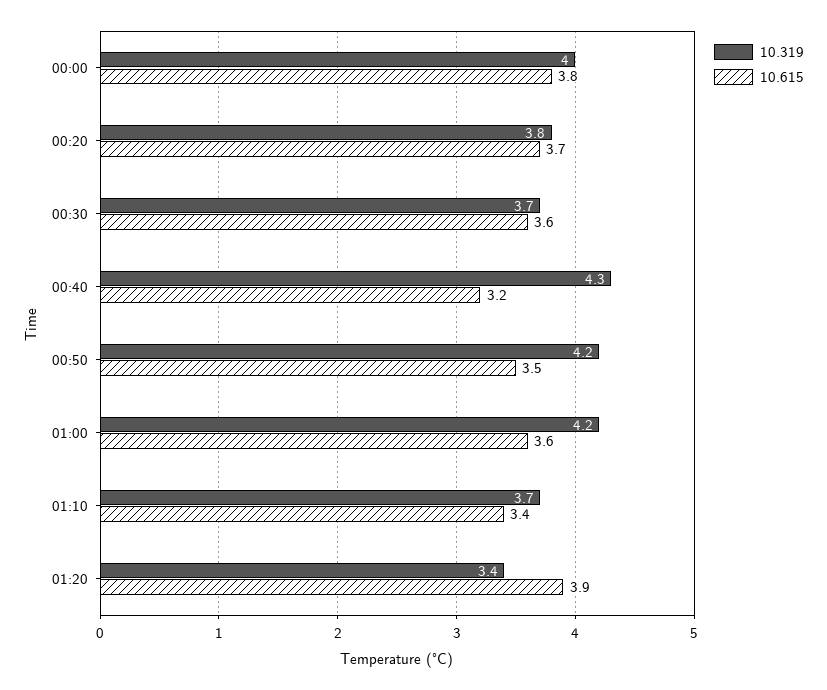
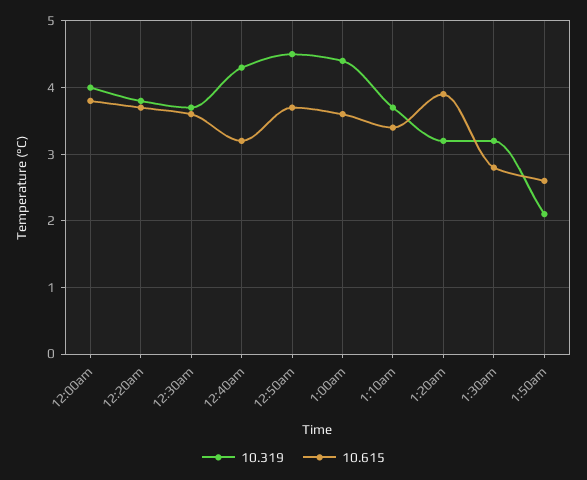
10.319, 00:50: 4.2 -> 4.5
10.615, 00:50: 3.5 -> 3.7
10.319, 01:00: 4.2 -> 4.4
10.319, 01:20: 3.4 -> 3.2
10.319, 1:30am: none -> 3.2
10.615, 1:30am: none -> 2.8
10.319, 1:50am: none -> 2.1
10.615, 1:50am: none -> 2.6

